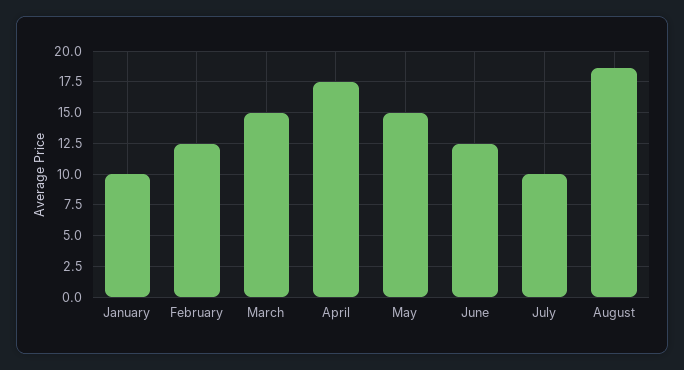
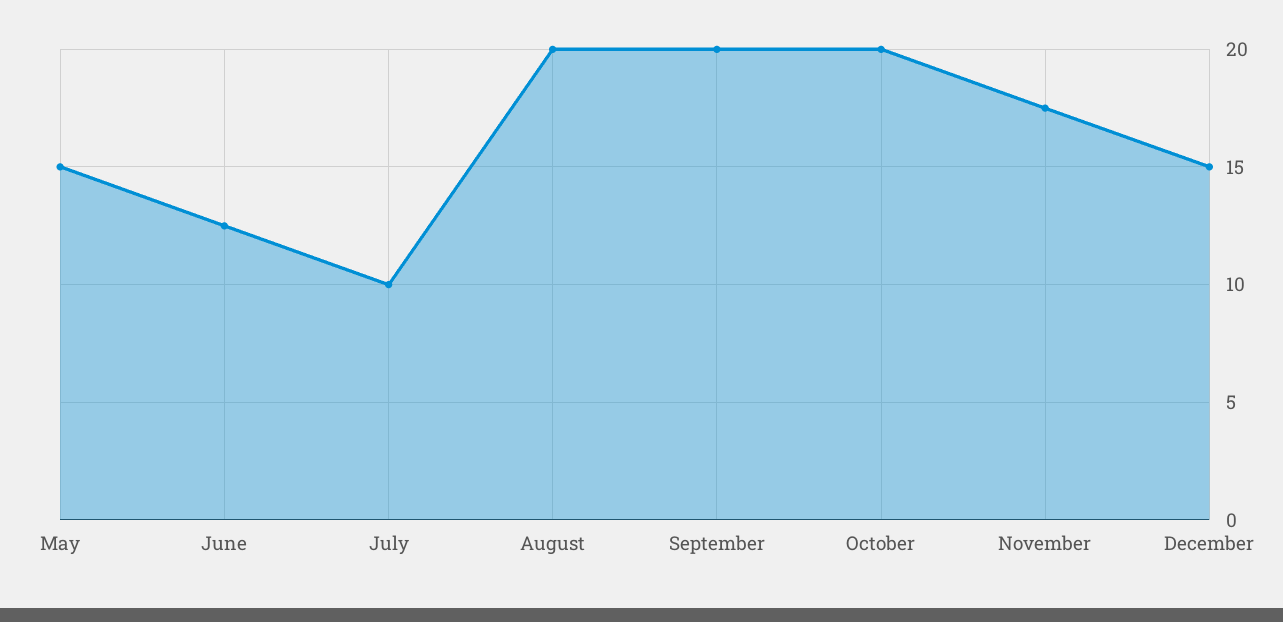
January: 10 -> none
February: 12.5 -> none
March: 15 -> none
April: 17.5 -> none
August: 18.5 -> 20
September: none -> 20
October: none -> 20
November: none -> 17.5
December: none -> 15

